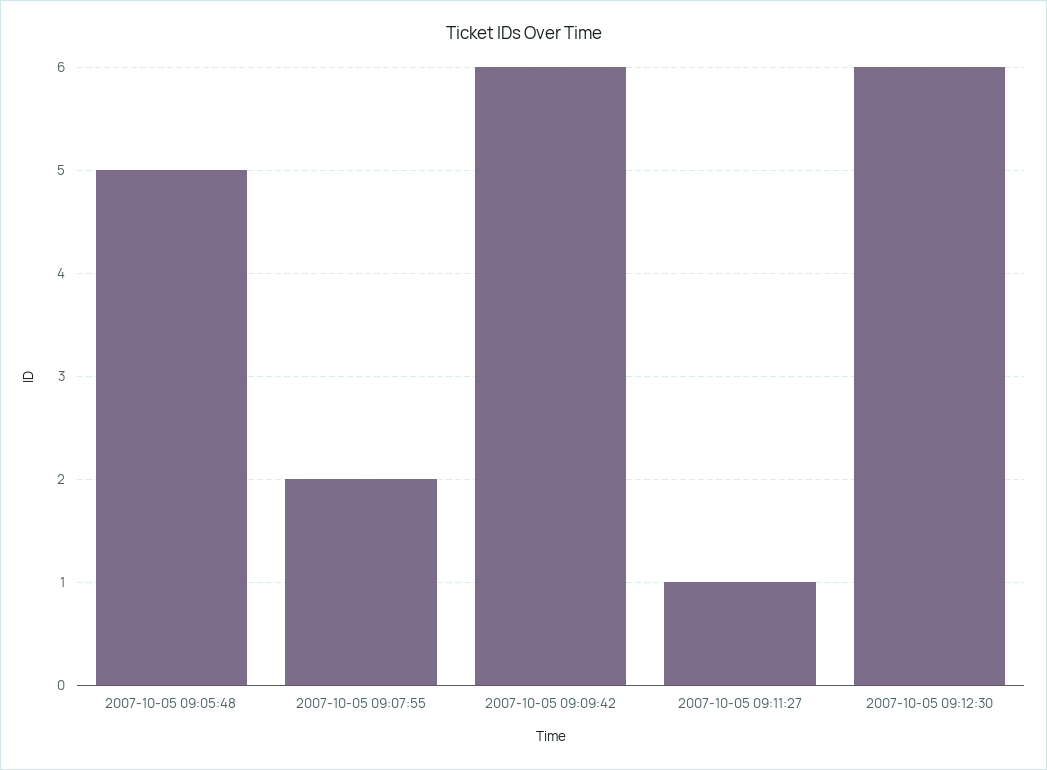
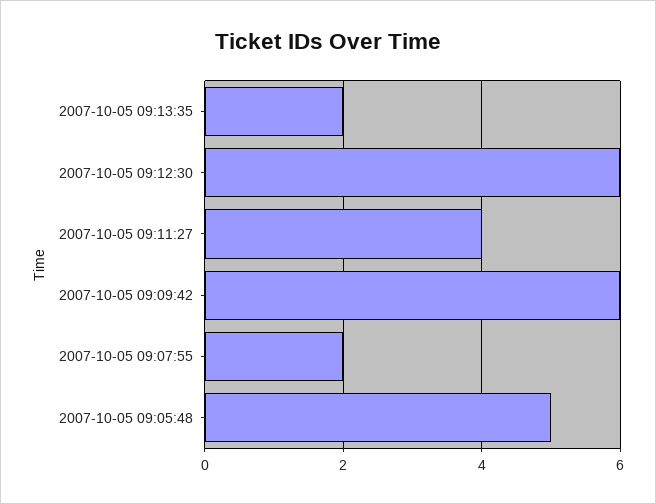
2007-10-05 09:11:27: 1 -> 4
2007-10-05 09:13:35: none -> 2

